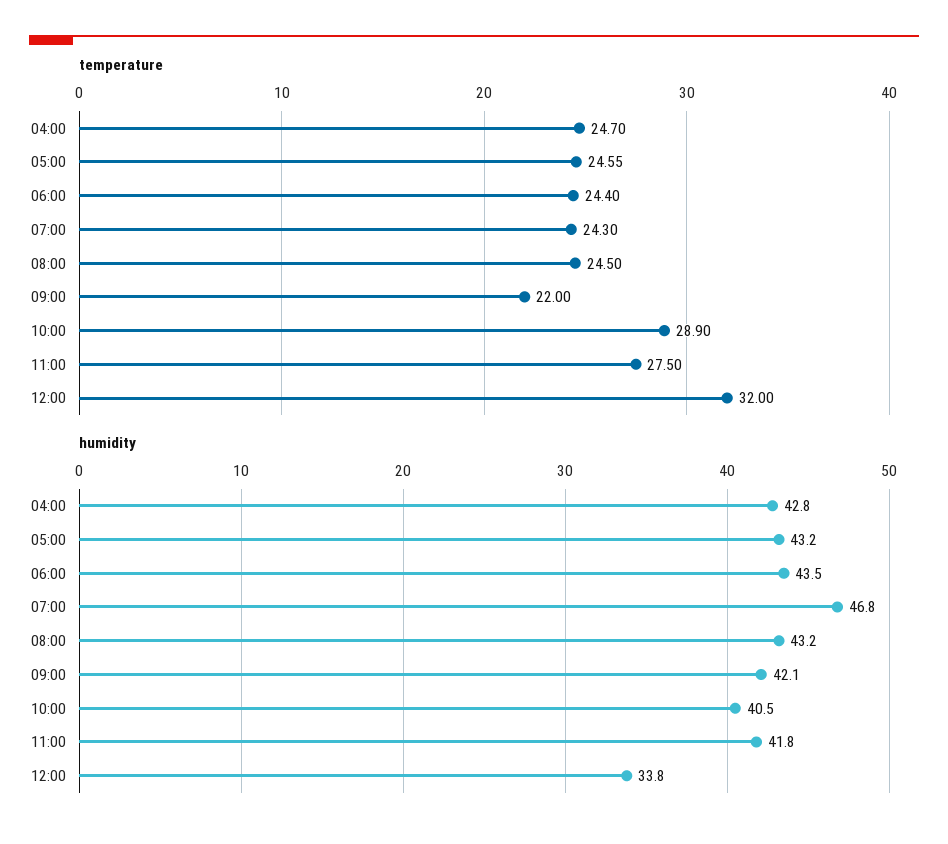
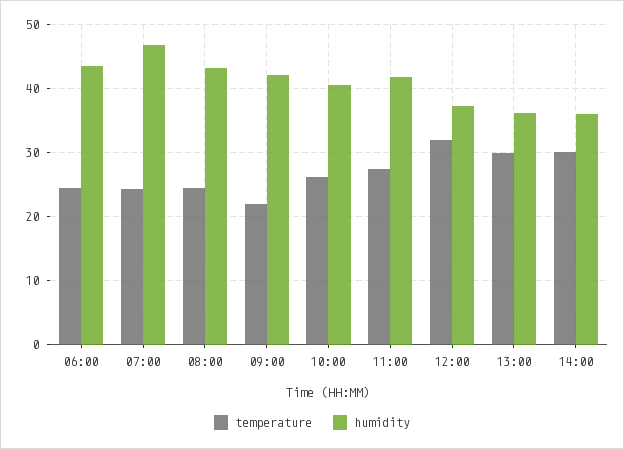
temperature, 04:00: 24.7 -> none
temperature, 05:00: 24.55 -> none
temperature, 10:00: 28.9 -> 26
humidity, 04:00: 42.8 -> none
humidity, 05:00: 43.2 -> none
humidity, 12:00: 33.8 -> 37
temperature, 13:00: none -> 30
humidity, 13:00: none -> 36
temperature, 14:00: none -> 30
humidity, 14:00: none -> 36

